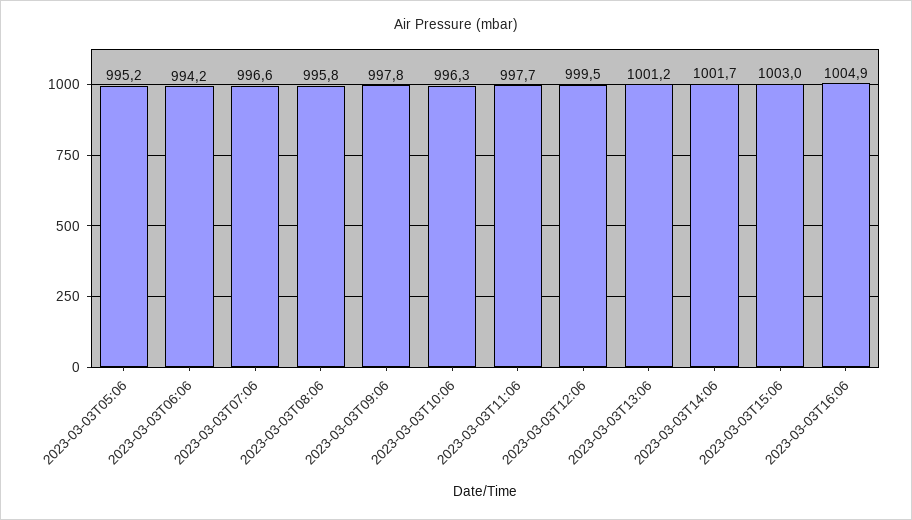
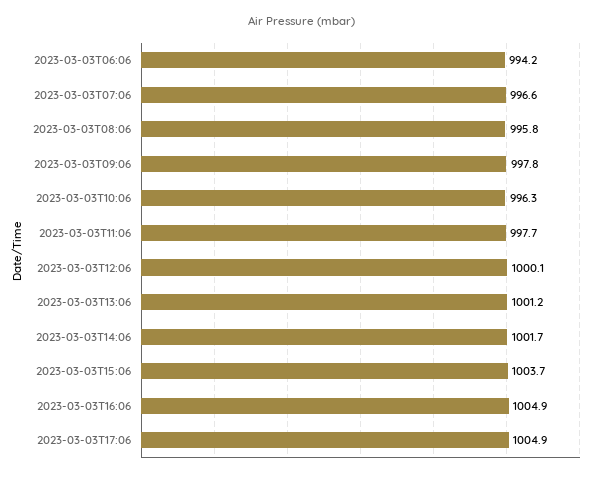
2023-03-03T05:06: 995.2 -> none
2023-03-03T12:06: 999.5 -> 1000.1
2023-03-03T15:06: 1003 -> 1003.7
2023-03-03T17:06: none -> 1004.9

